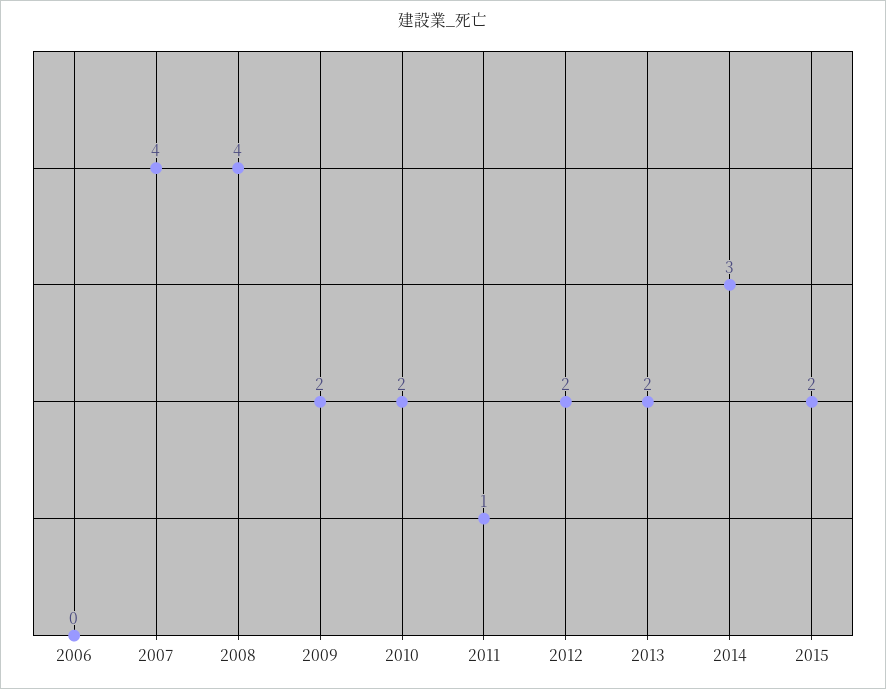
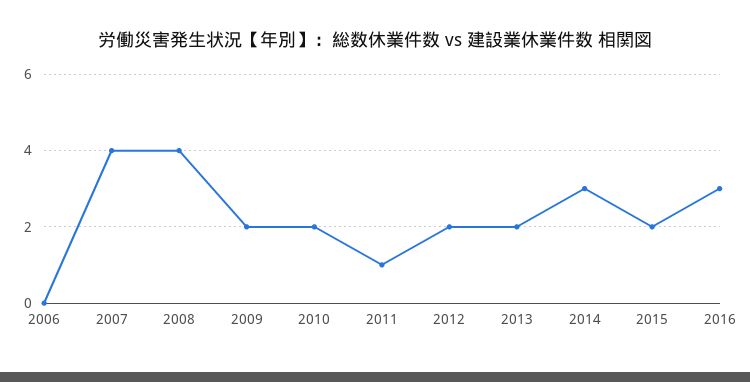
2016: none -> 3

